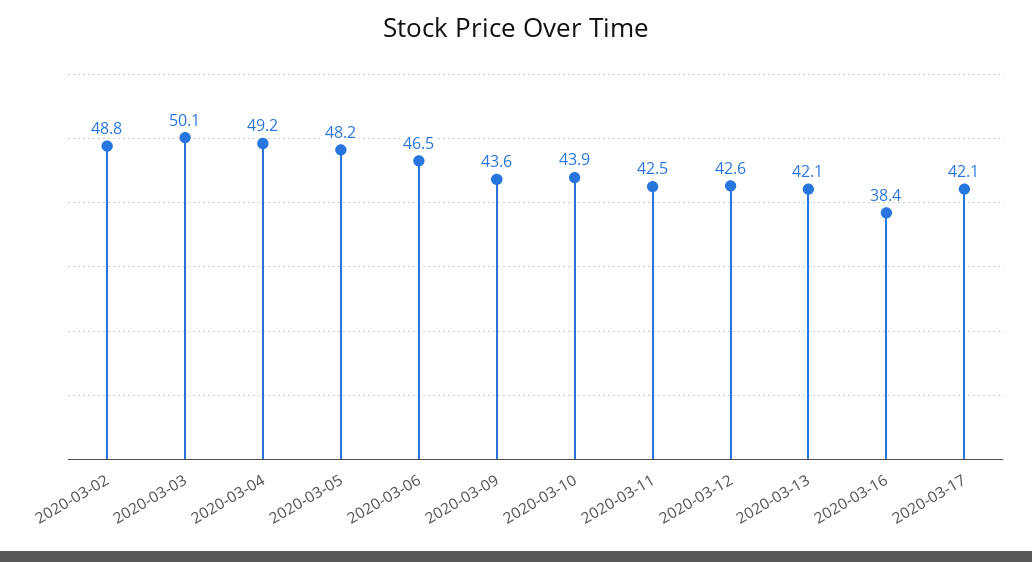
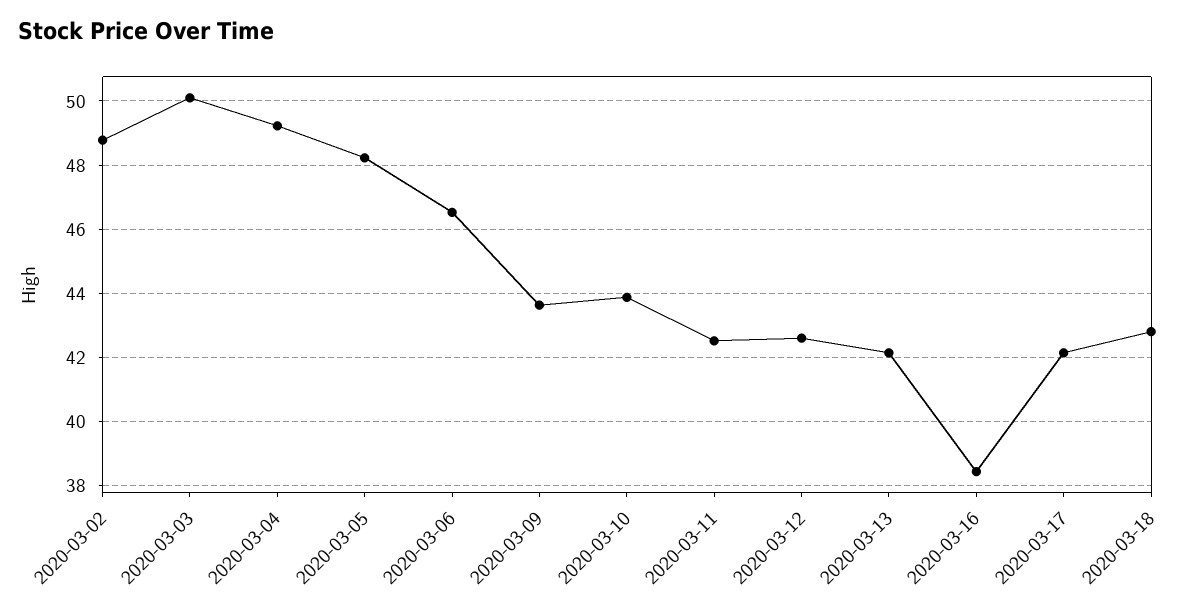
2020-03-18: none -> 42.8

